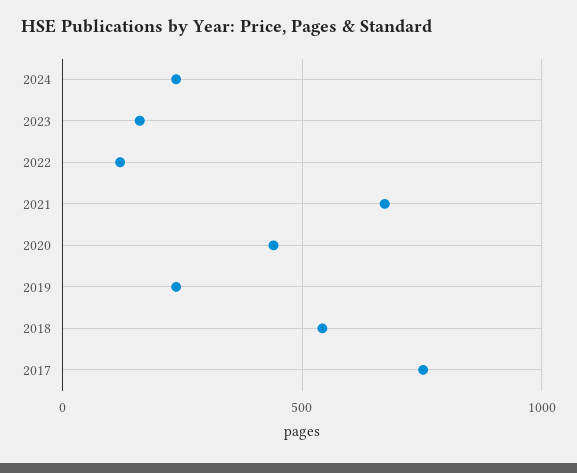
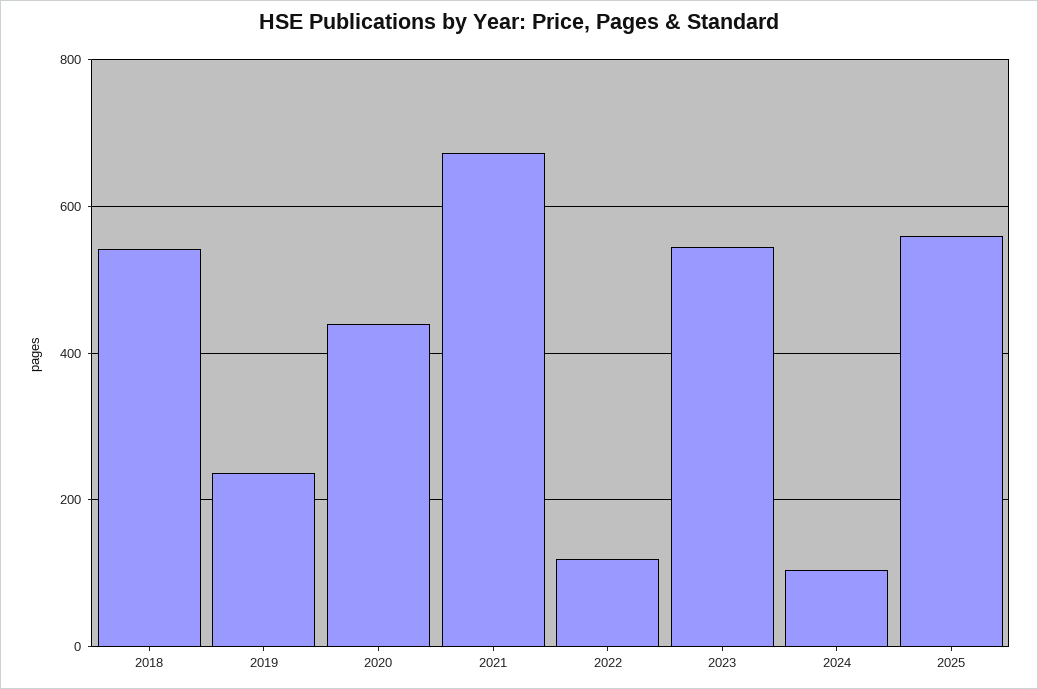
2024: 250 -> 100
2023: 150 -> 540
2017: 750 -> none
2025: none -> 560

